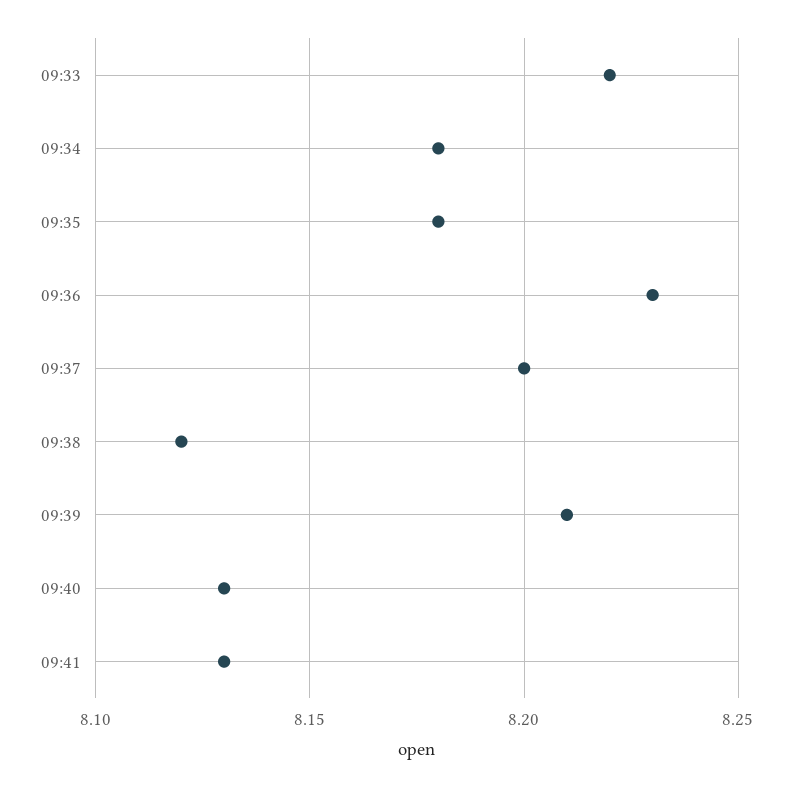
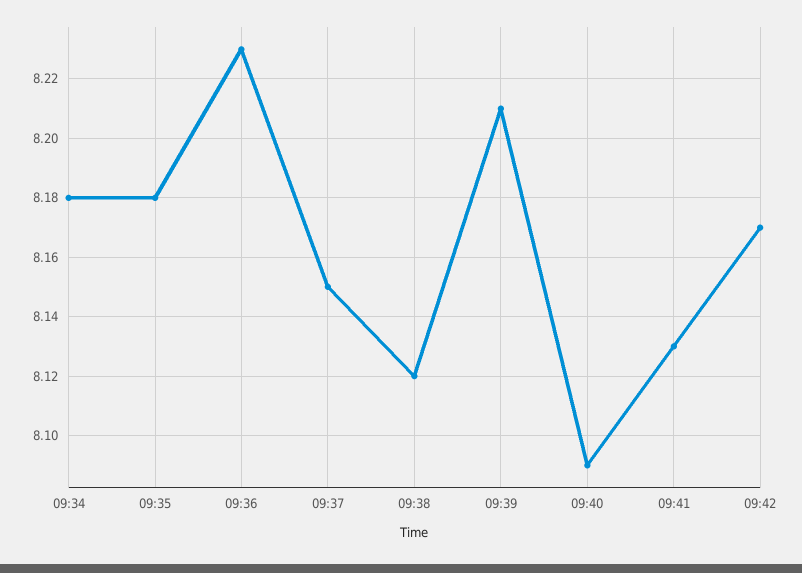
09:33: 8.22 -> none
09:37: 8.2 -> 8.15
09:40: 8.13 -> 8.09
09:42: none -> 8.17

